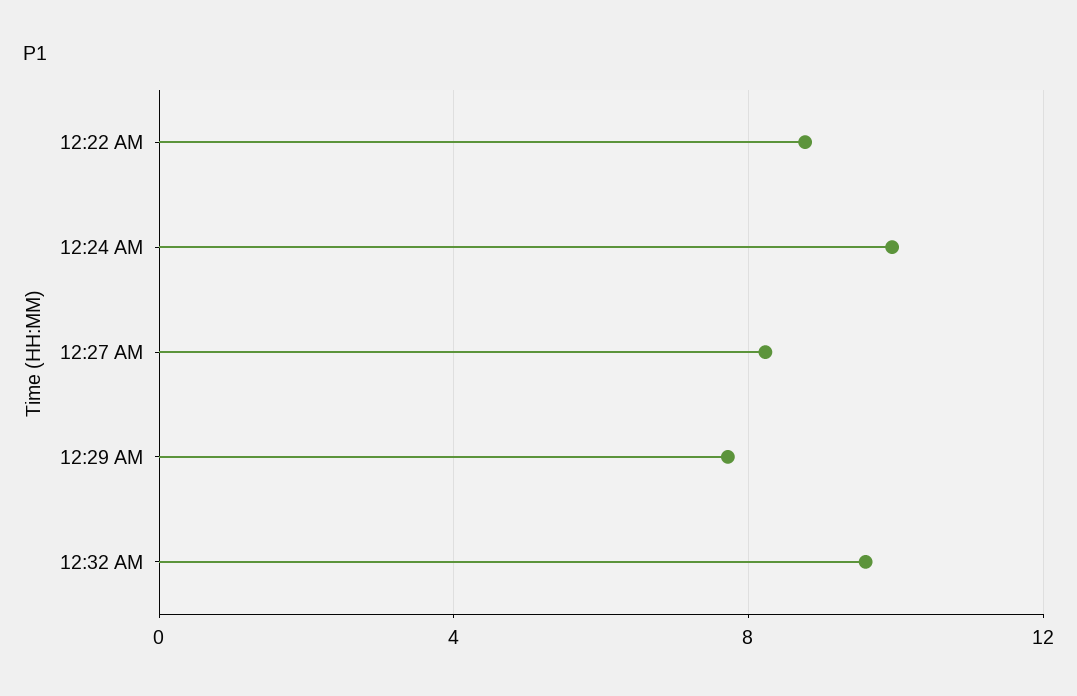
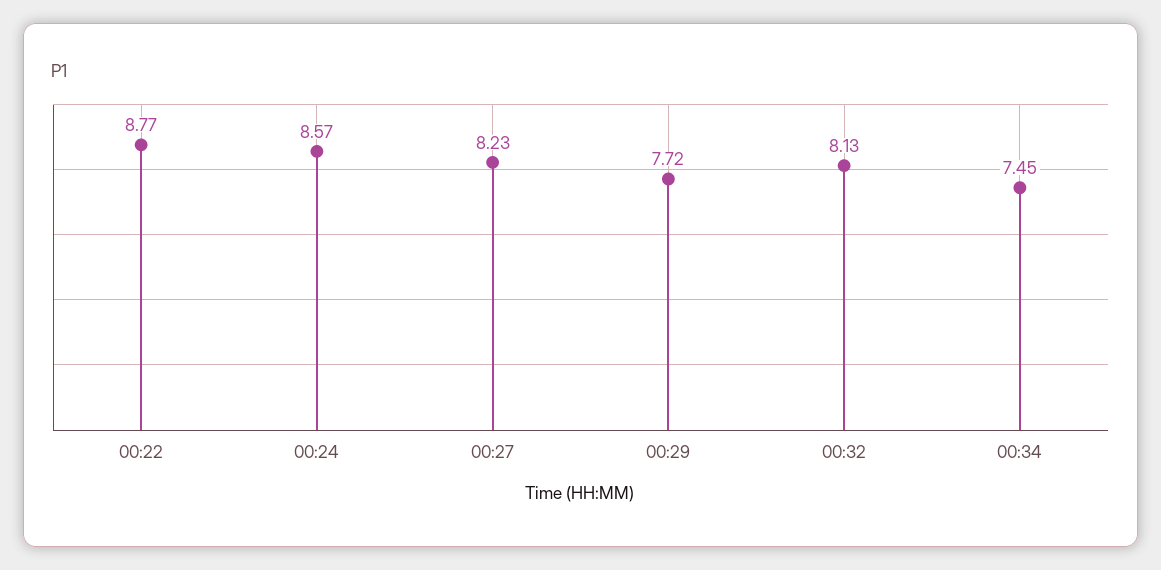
12:24 AM: 10 -> 8.57
12:32 AM: 9.5 -> 8.13
00:34: none -> 7.45

